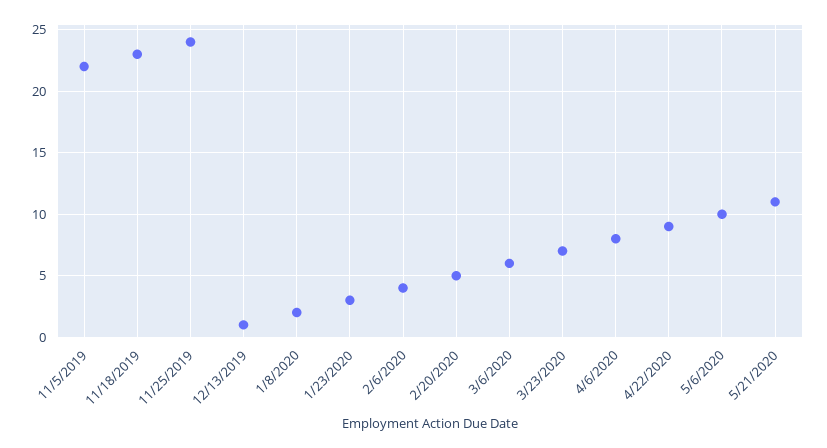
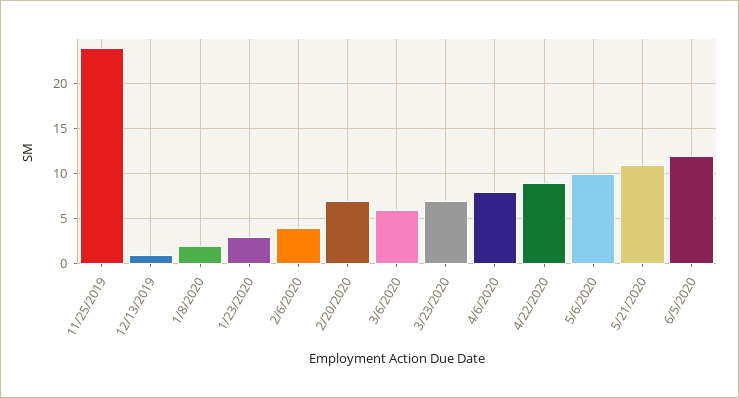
11/5/2019: 22 -> none
11/18/2019: 23 -> none
2/20/2020: 5 -> 7
6/5/2020: none -> 12

